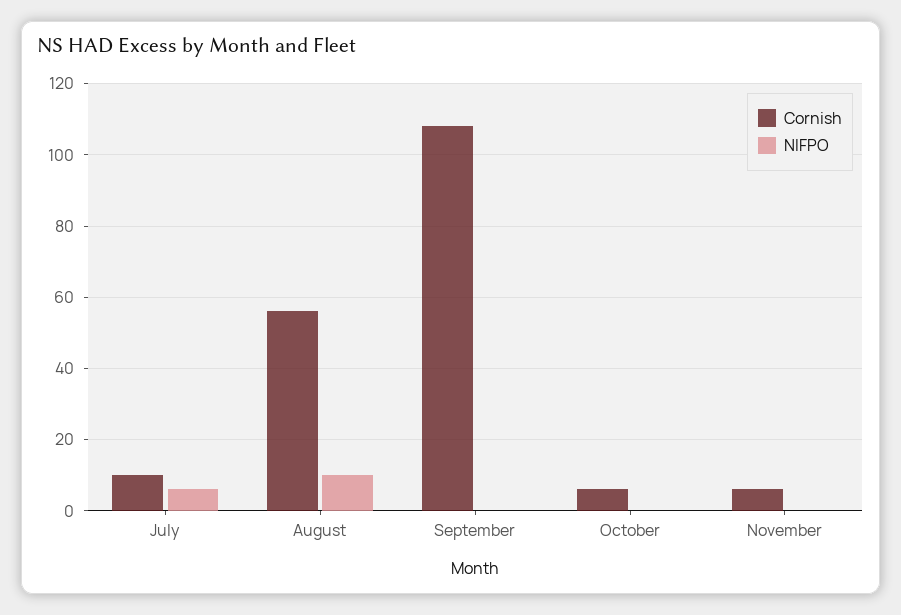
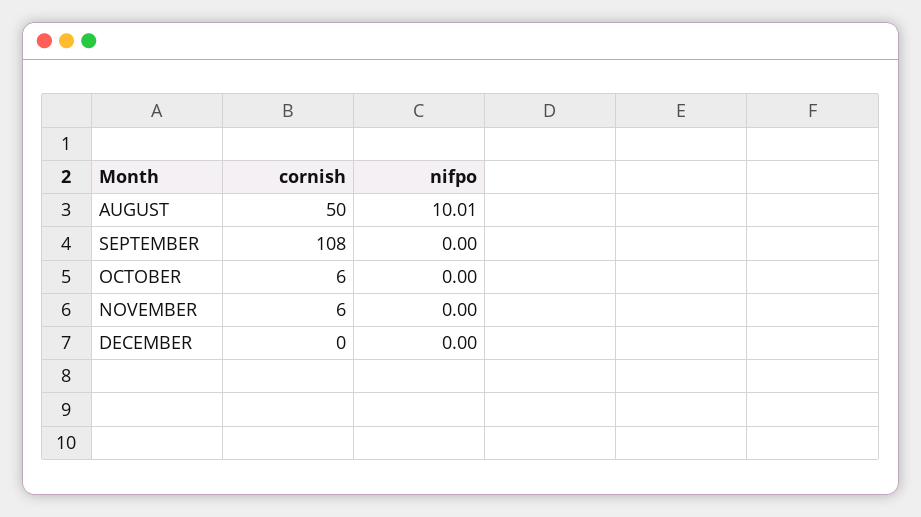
Cornish, July: 10 -> none
NIFPO, July: 6 -> none
Cornish, August: 56 -> 50
Cornish, DECEMBER: none -> 0
NIFPO, DECEMBER: none -> 0

